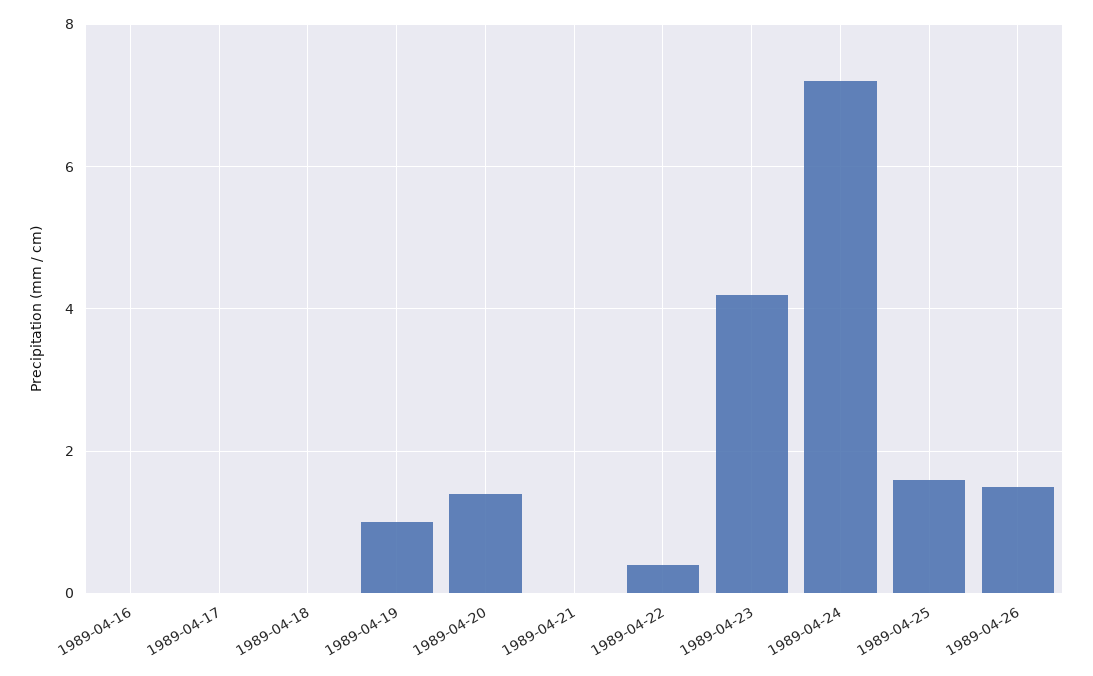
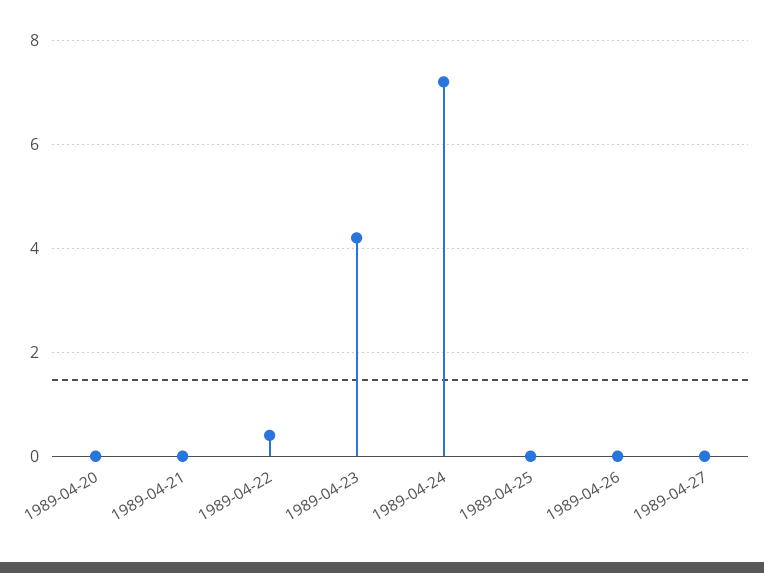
1989-04-16: 0 -> none
1989-04-17: 0 -> none
1989-04-18: 0 -> none
1989-04-19: 1 -> none
1989-04-20: 1.5 -> 0
1989-04-25: 1.5 -> 0
1989-04-26: 1.5 -> 0
1989-04-27: none -> 0

